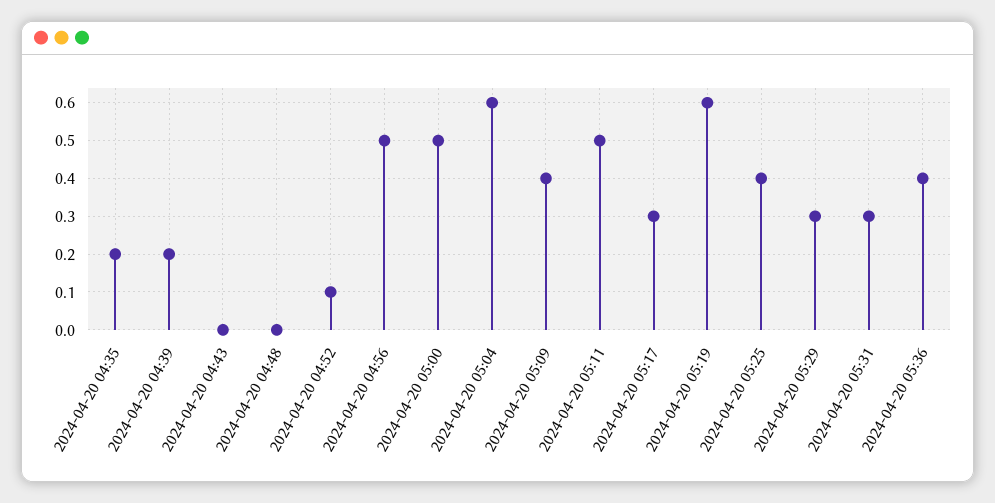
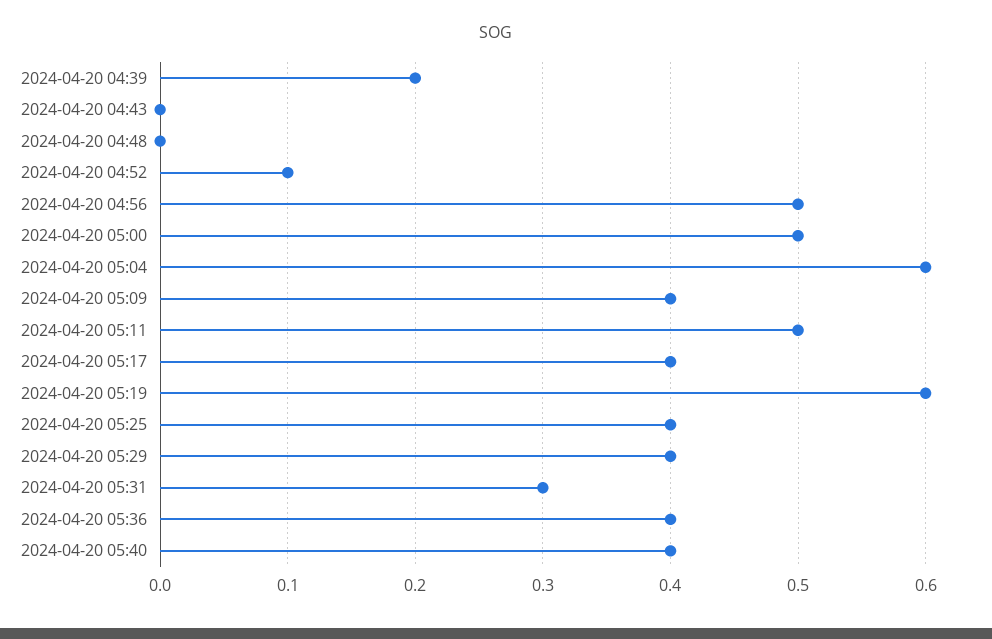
2024-04-20 04:35: 0.2 -> none
2024-04-20 05:17: 0.3 -> 0.4
2024-04-20 05:29: 0.3 -> 0.4
2024-04-20 05:40: none -> 0.4

